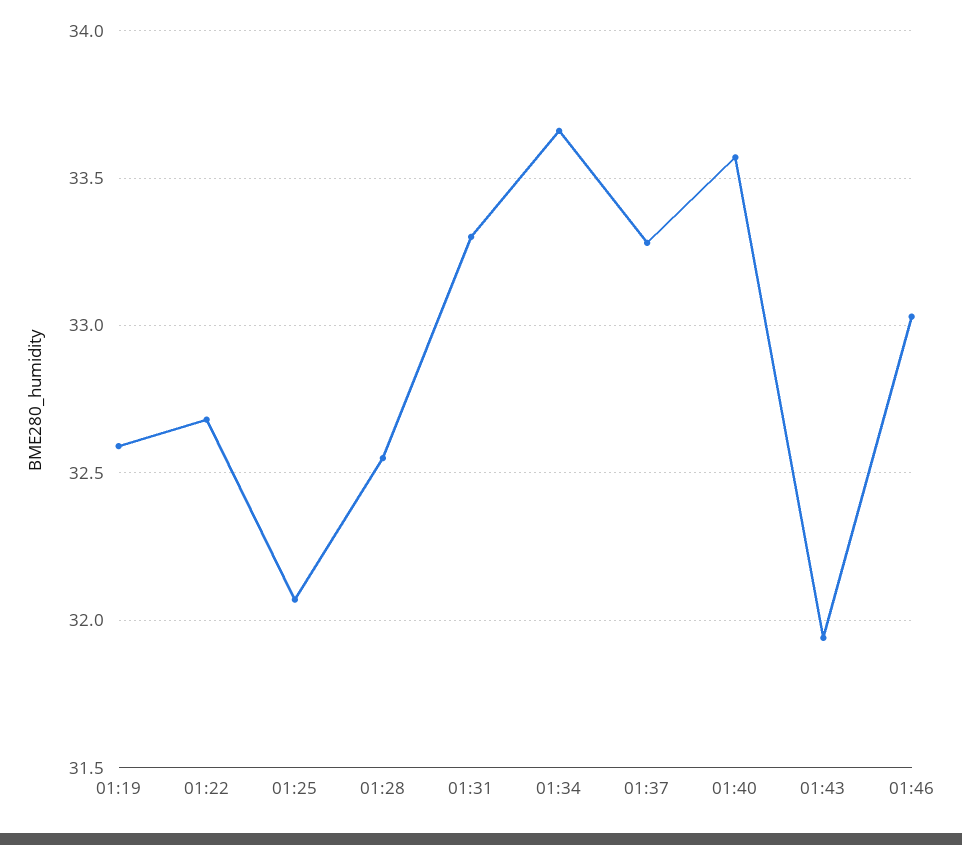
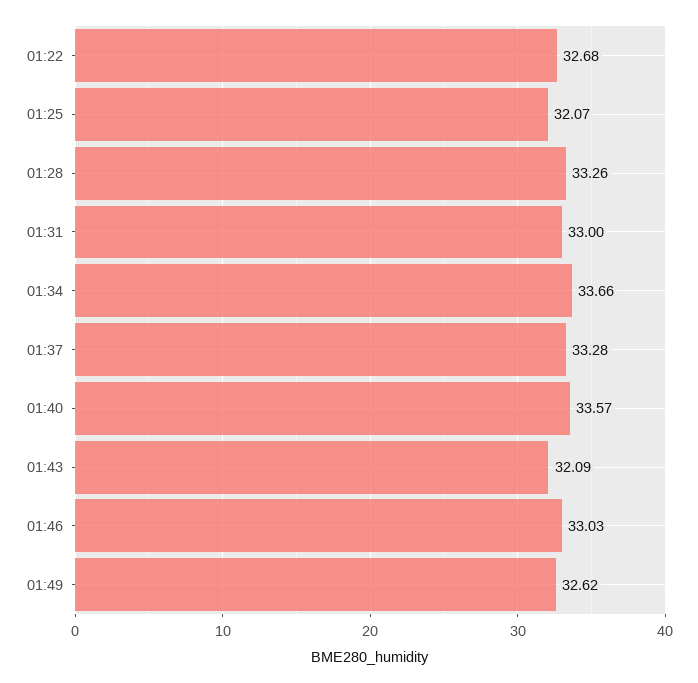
01:19: 32.6 -> none
01:28: 32.55 -> 33.26
01:31: 33.3 -> 33
01:43: 31.95 -> 32.09
01:49: none -> 32.62

